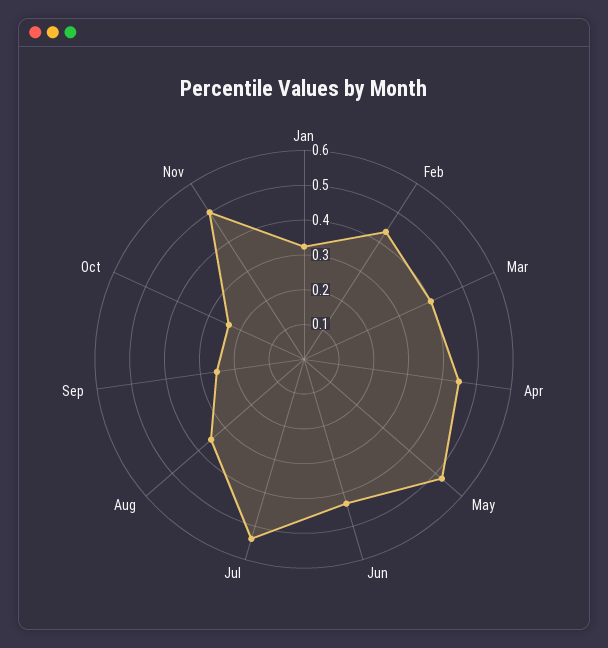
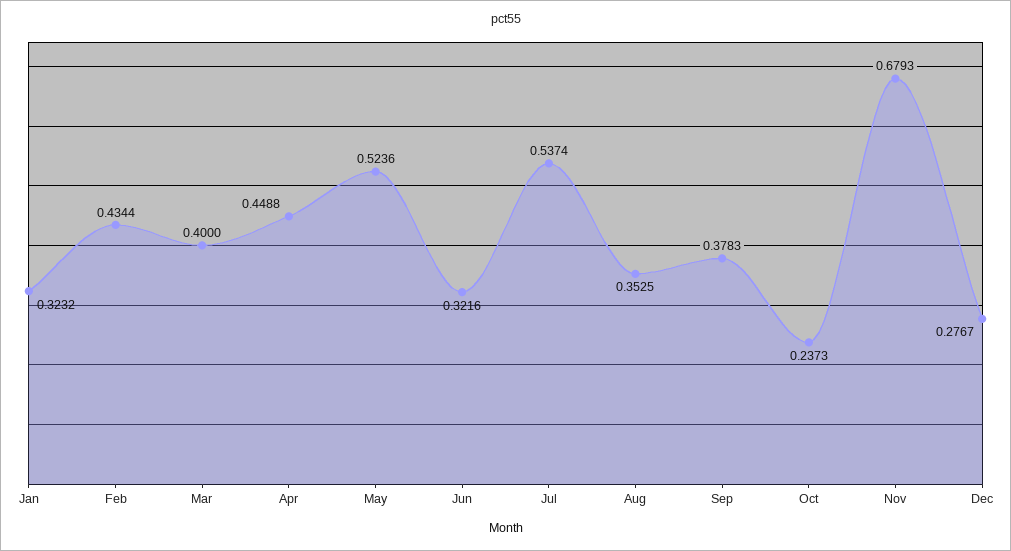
Jun: 0.425 -> 0.3216
Sep: 0.25 -> 0.3783
Nov: 0.5 -> 0.6793
Dec: none -> 0.2767

